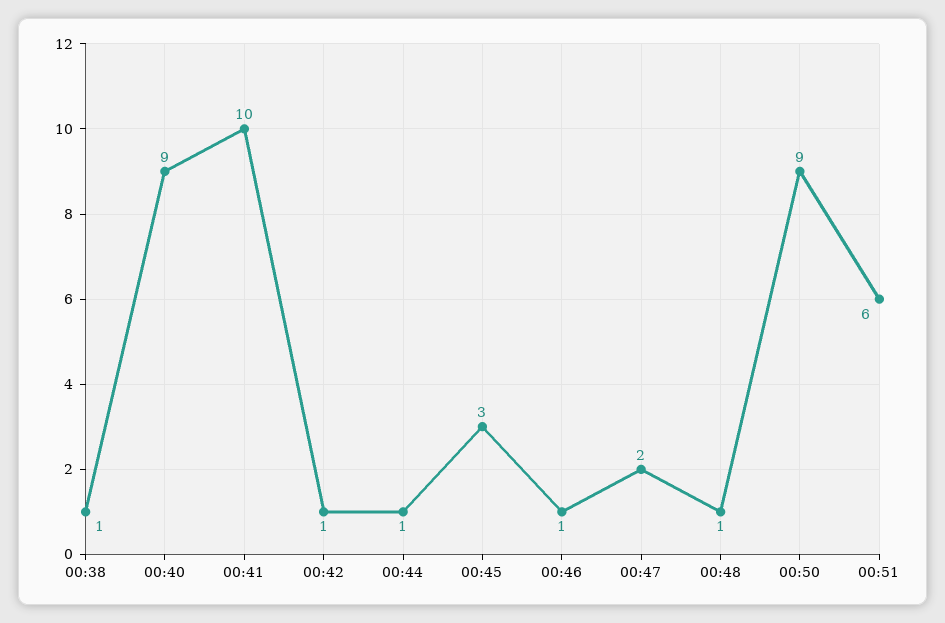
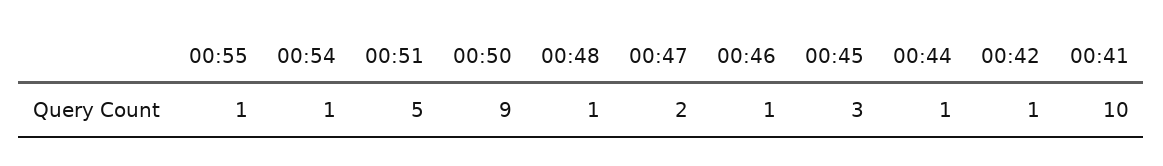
00:38: 1 -> none
00:40: 9 -> none
00:51: 6 -> 5
00:55: none -> 1
00:54: none -> 1

